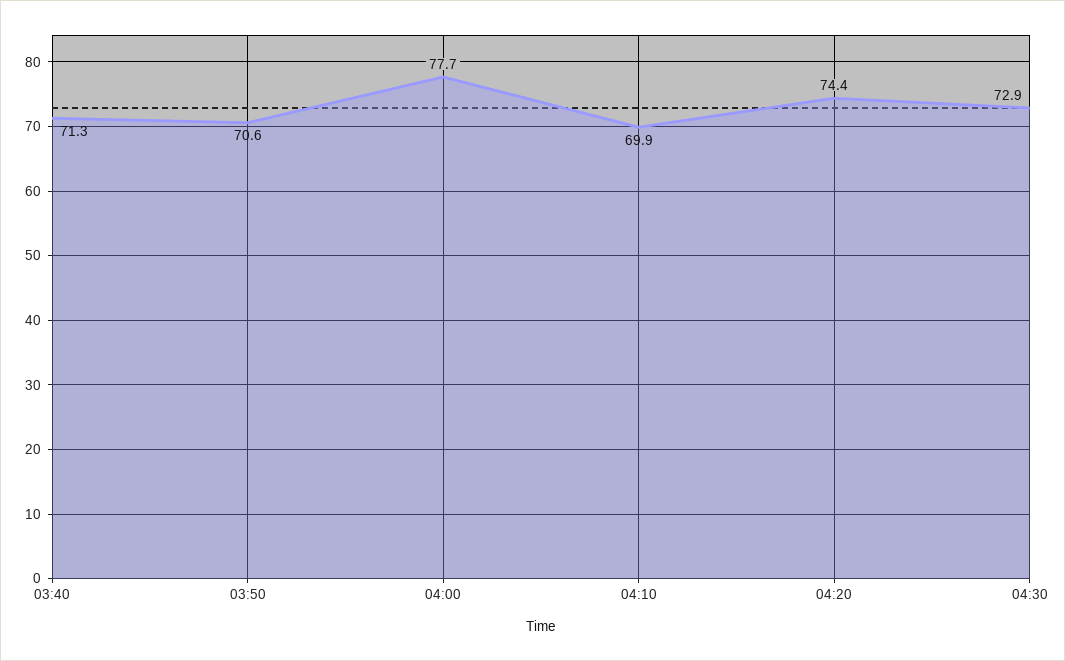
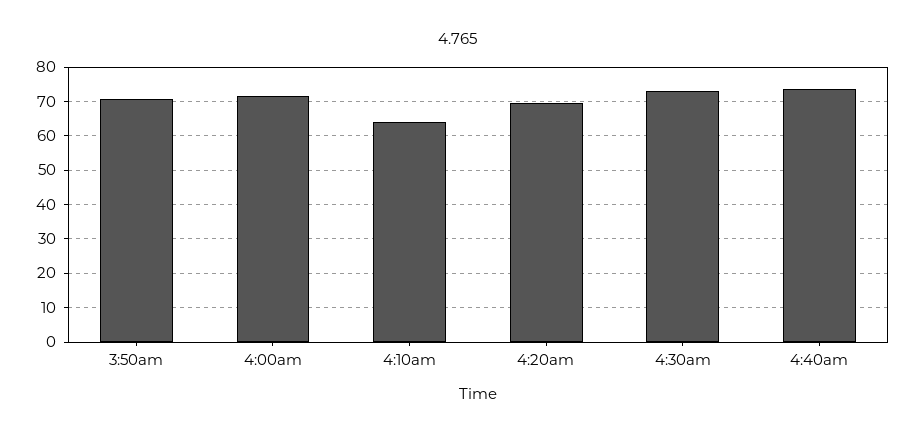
03:40: 71.3 -> none
04:00: 77.7 -> 72
04:10: 69.9 -> 64
04:20: 74.4 -> 70
4:40am: none -> 74

